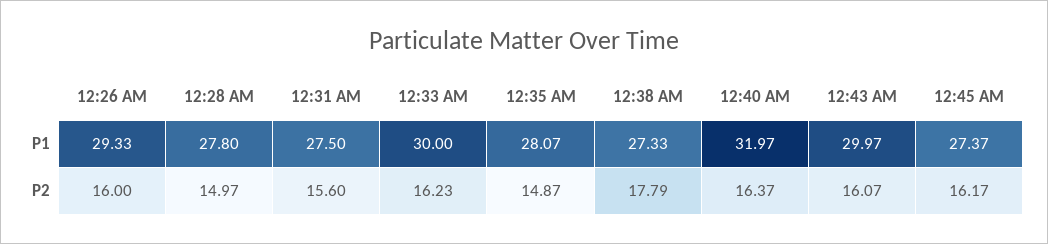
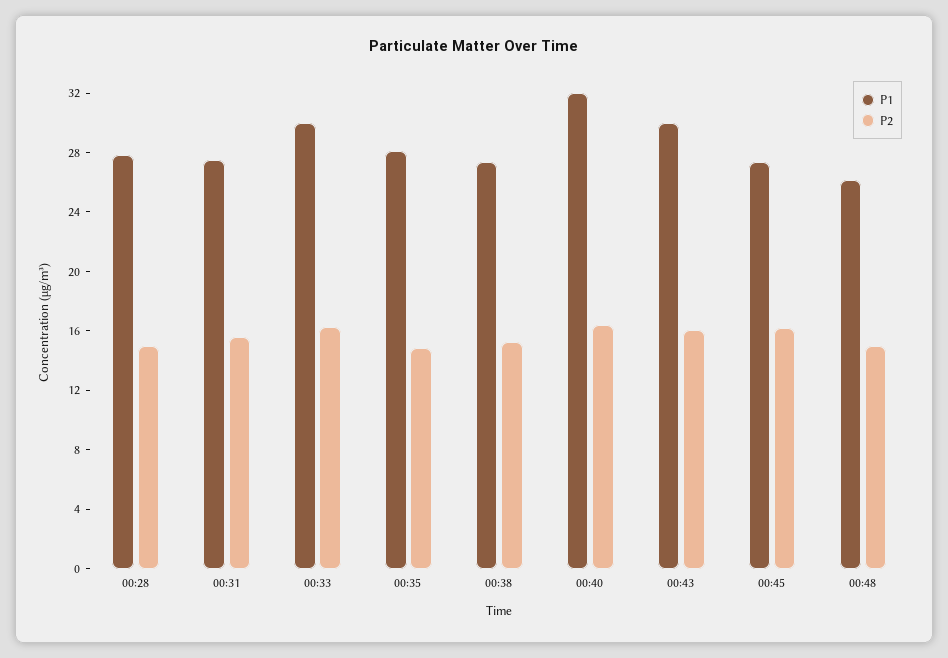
P1, 12:26 AM: 29.33 -> none
P2, 12:26 AM: 16 -> none
P2, 12:38 AM: 17.79 -> 15
P1, 00:48: none -> 26
P2, 00:48: none -> 15

